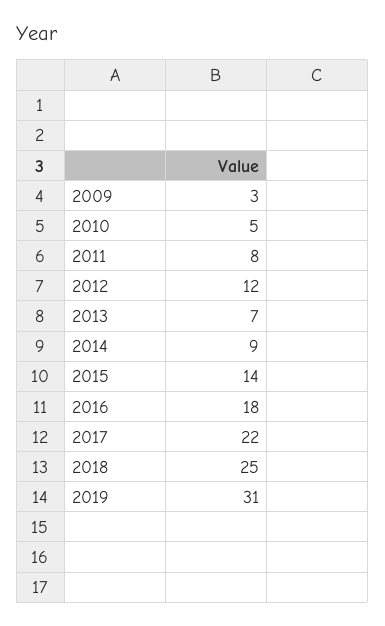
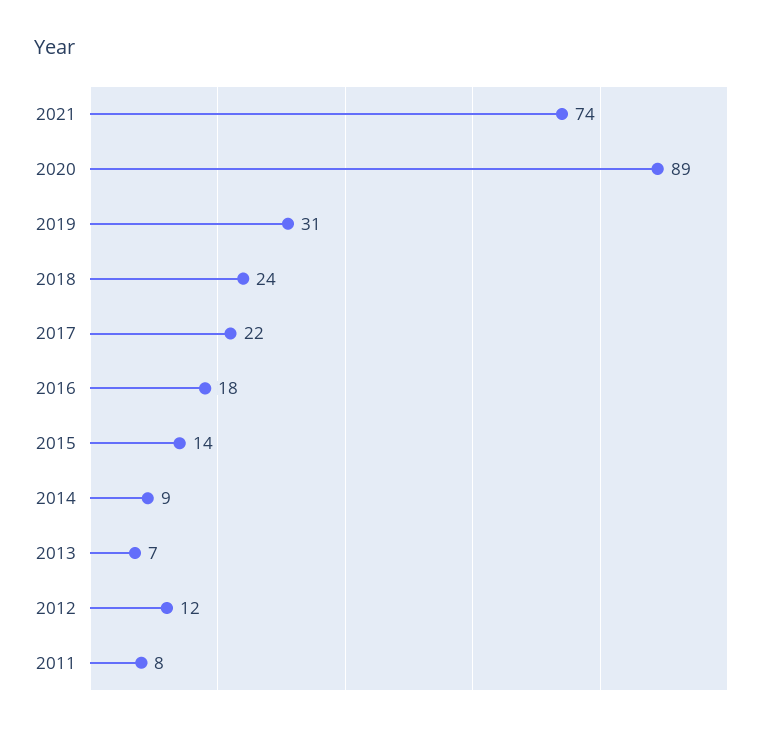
2009: 3 -> none
2010: 5 -> none
2018: 25 -> 24
2021: none -> 74
2020: none -> 89

